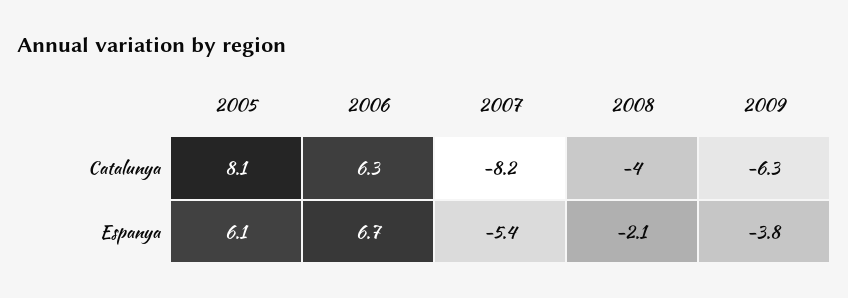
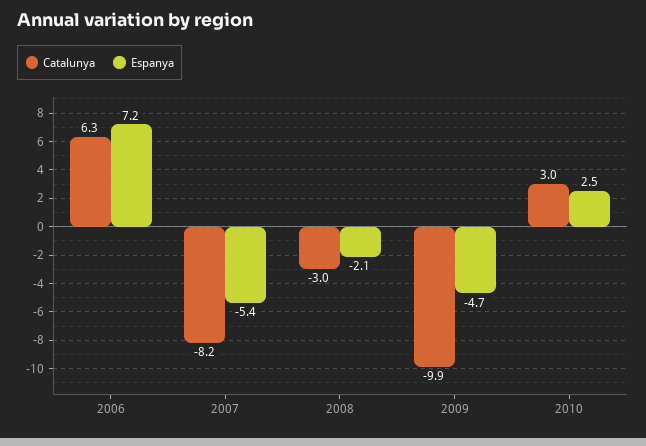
Catalunya, 2005: 8.1 -> none
Catalunya, 2008: -4 -> -3
Catalunya, 2009: -6.3 -> -9.9
Espanya, 2005: 6.1 -> none
Espanya, 2006: 6.7 -> 7.2
Espanya, 2009: -3.8 -> -4.7
Catalunya, 2010: none -> 3
Espanya, 2010: none -> 2.5

